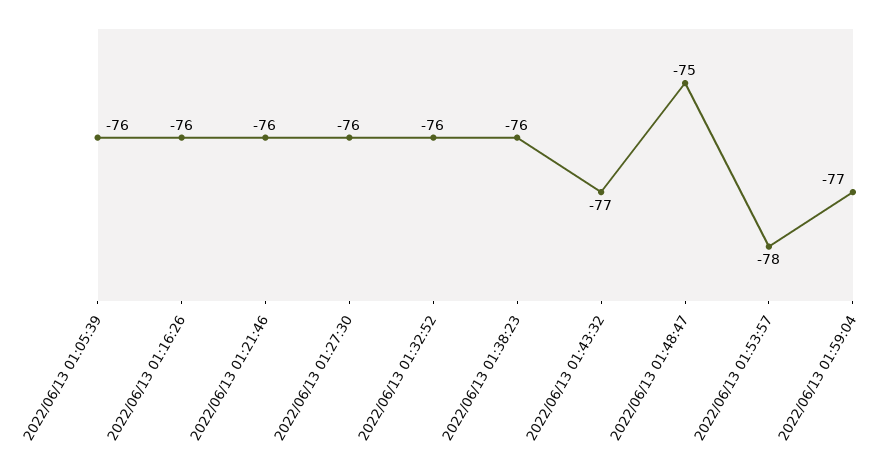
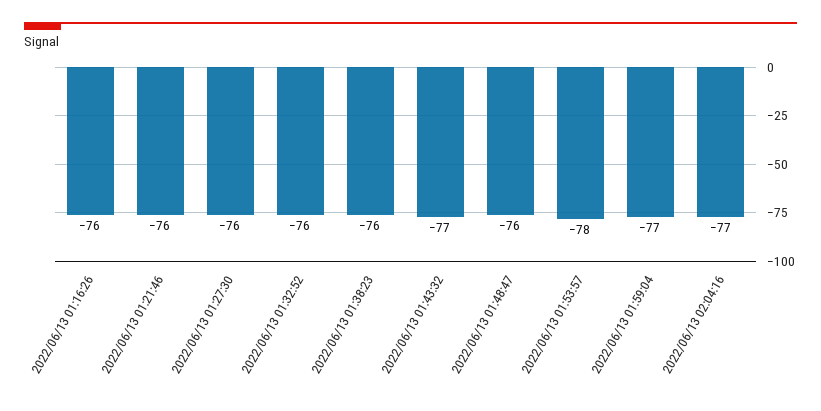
2022/06/13 01:05:39: -76 -> none
2022/06/13 01:48:47: -75 -> -76
2022/06/13 02:04:16: none -> -77

